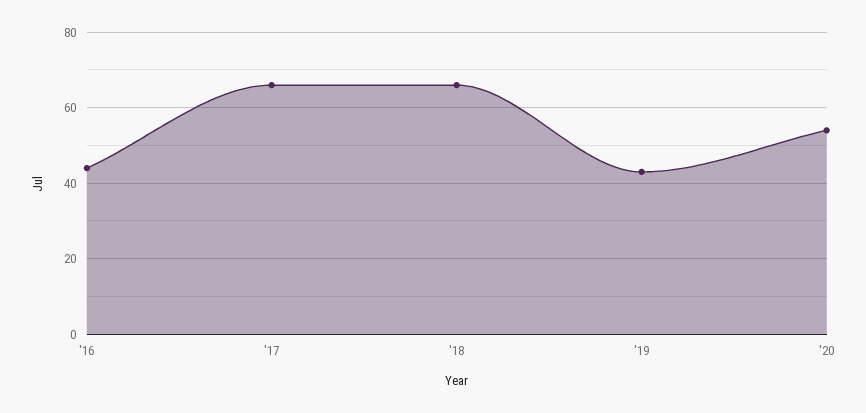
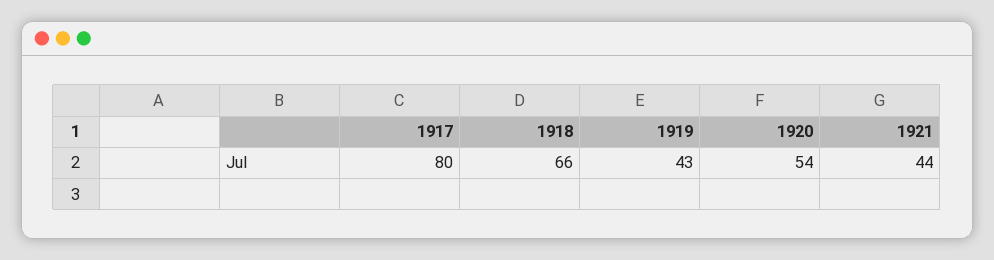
'16: 45 -> none
'17: 65 -> 80
1921: none -> 44

